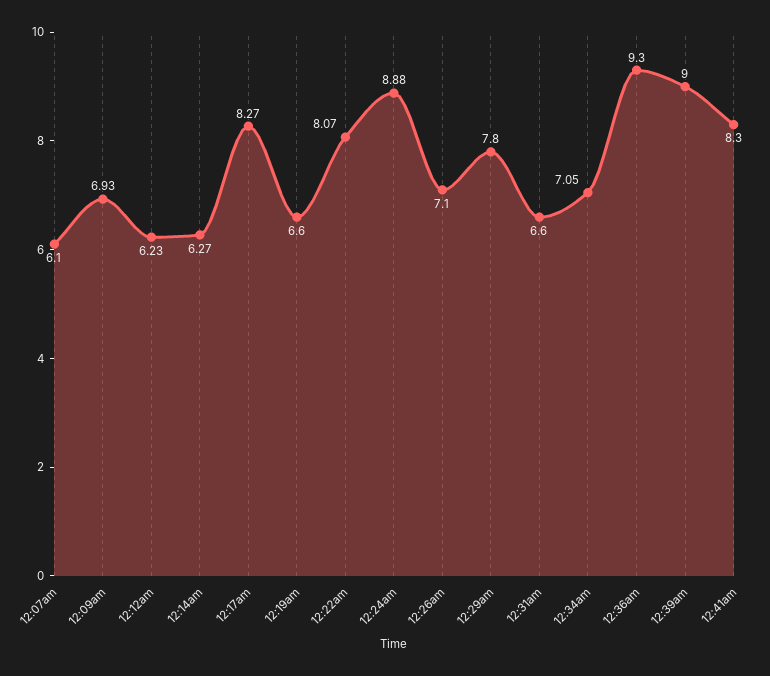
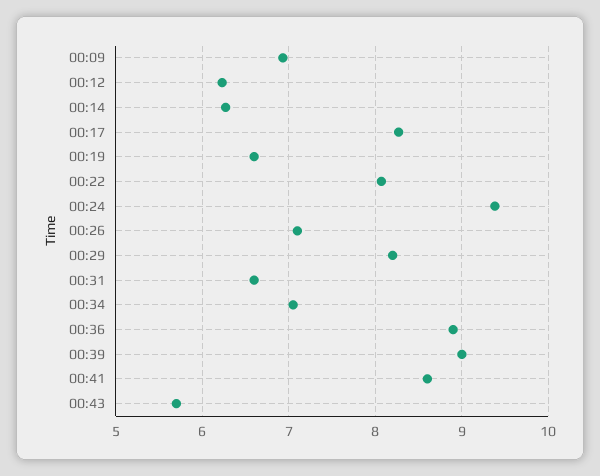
12:07am: 6.1 -> none
12:24am: 8.88 -> 9.4
12:29am: 7.8 -> 8.2
12:36am: 9.3 -> 8.9
12:41am: 8.3 -> 8.6
00:43: none -> 5.7

